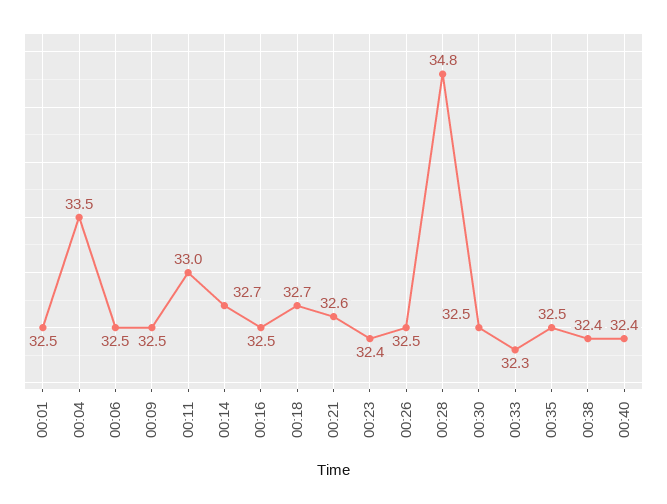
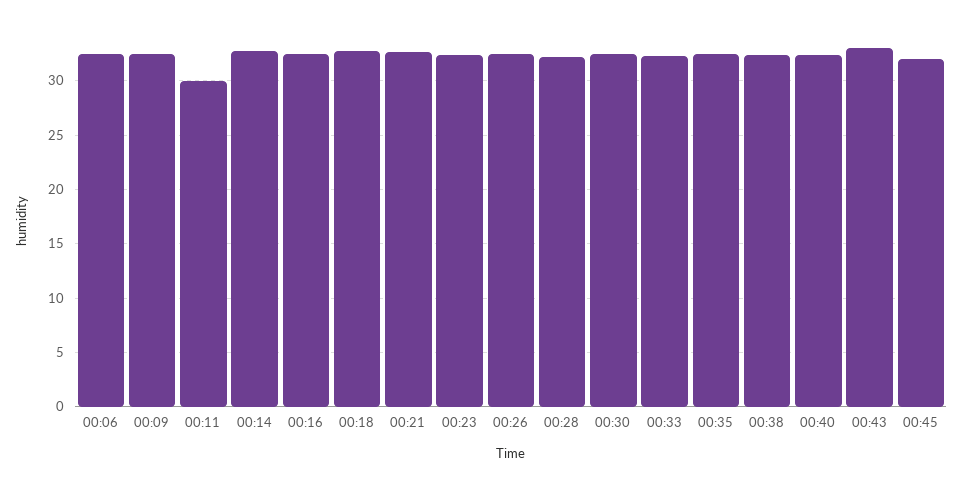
00:01: 32.5 -> none
00:04: 33.5 -> none
00:11: 33 -> 30
00:28: 34.8 -> 32
00:43: none -> 33
00:45: none -> 32

